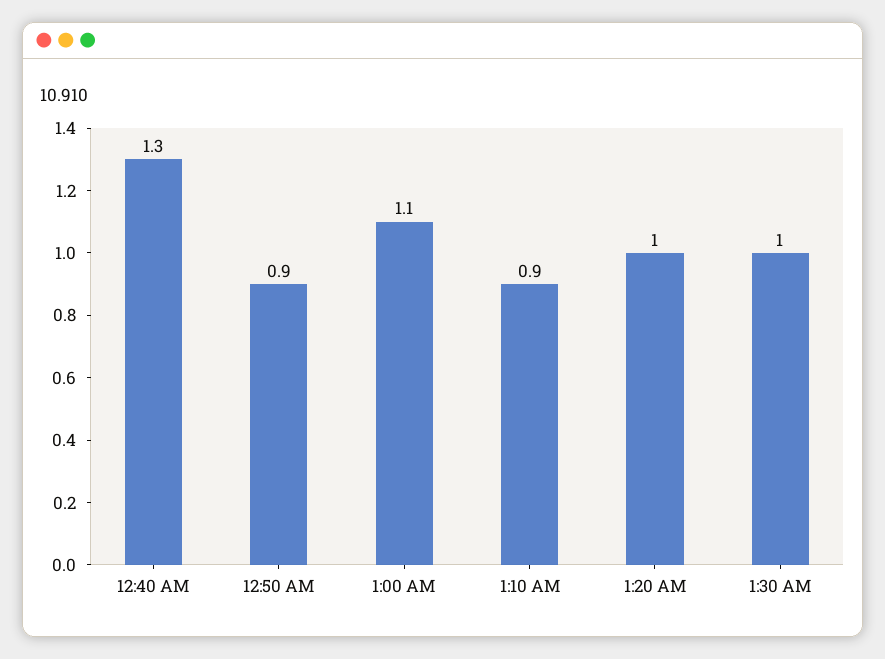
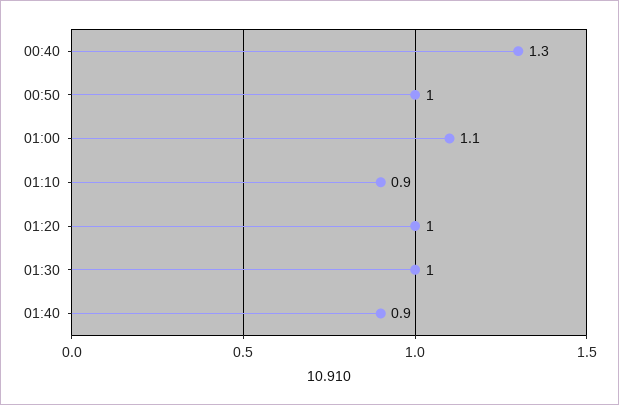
12:50 AM: 0.9 -> 1
01:40: none -> 0.9

